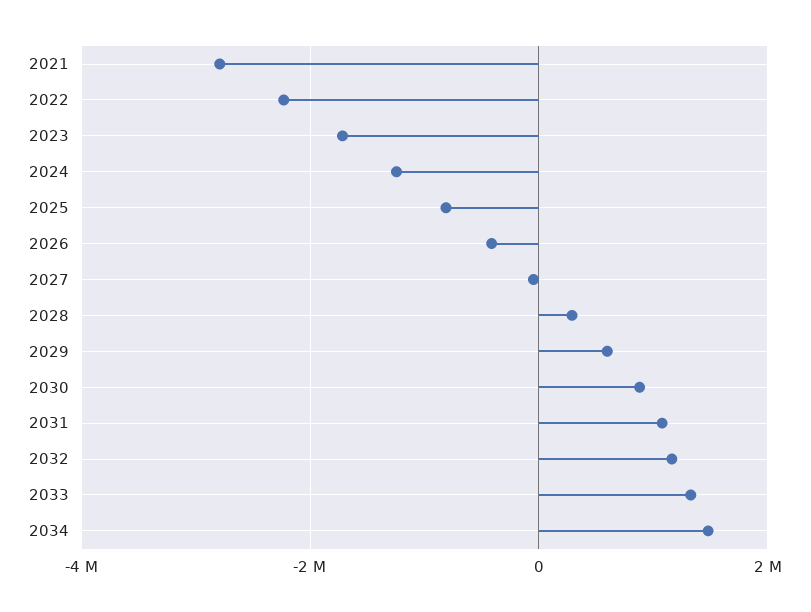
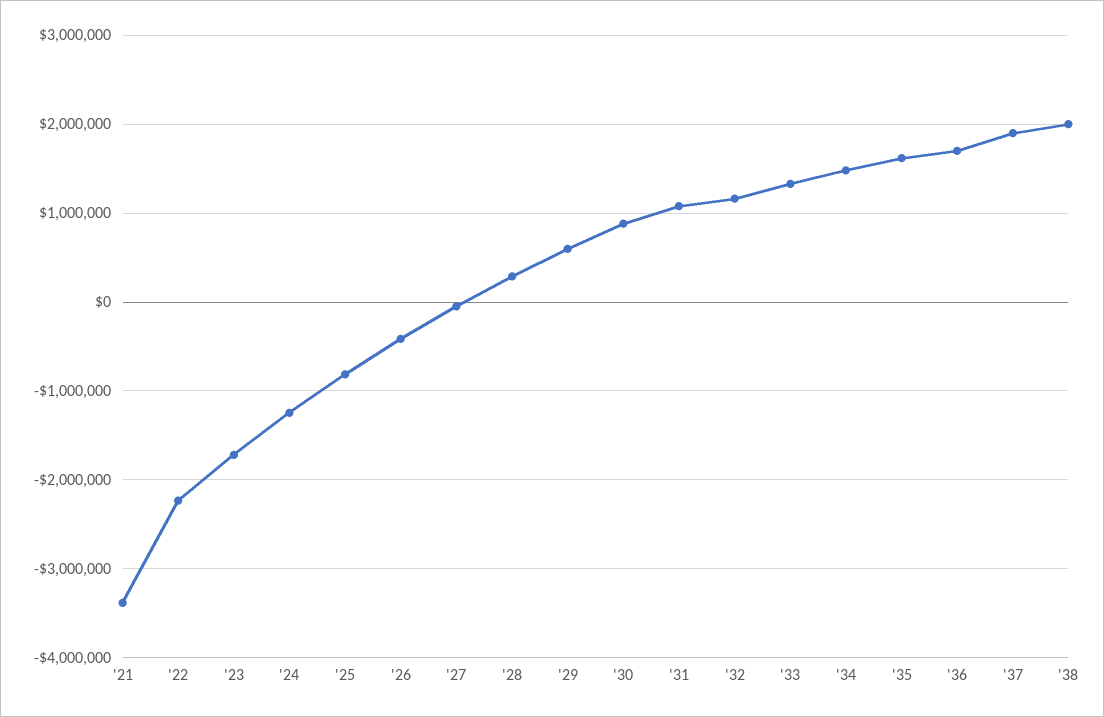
2021: -2800000 -> -3400000
'35: none -> 1600000
'36: none -> 1700000
'37: none -> 1900000
'38: none -> 2000000

